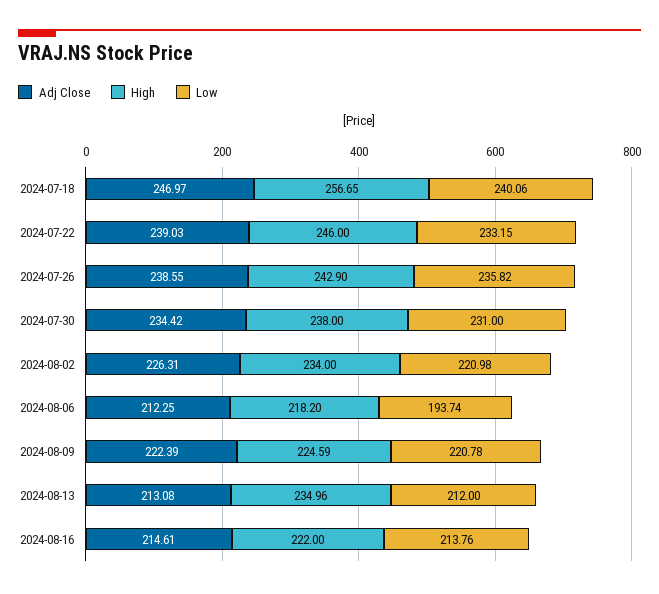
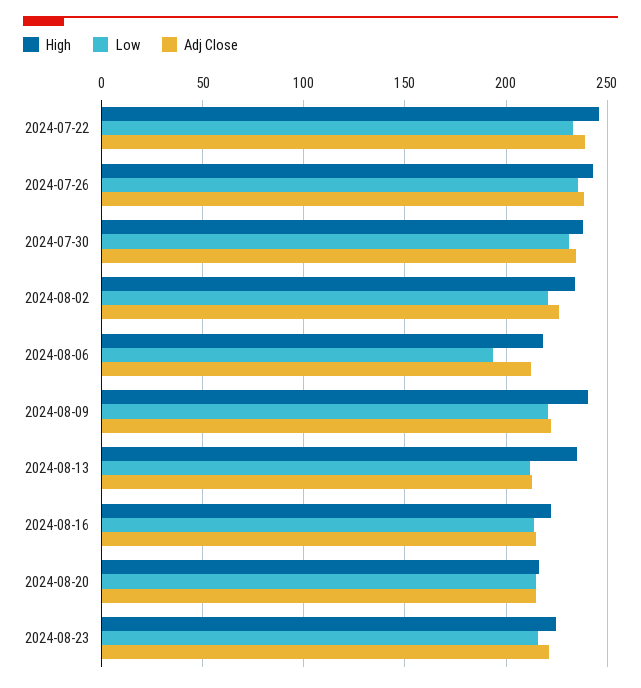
Adj Close, 2024-07-18: 246.97 -> none
High, 2024-07-18: 256.65 -> none
Low, 2024-07-18: 240.06 -> none
High, 2024-08-09: 224.59 -> 240
High, 2024-08-20: none -> 215
Low, 2024-08-20: none -> 215
Adj Close, 2024-08-20: none -> 215
High, 2024-08-23: none -> 225
Low, 2024-08-23: none -> 215
Adj Close, 2024-08-23: none -> 220

